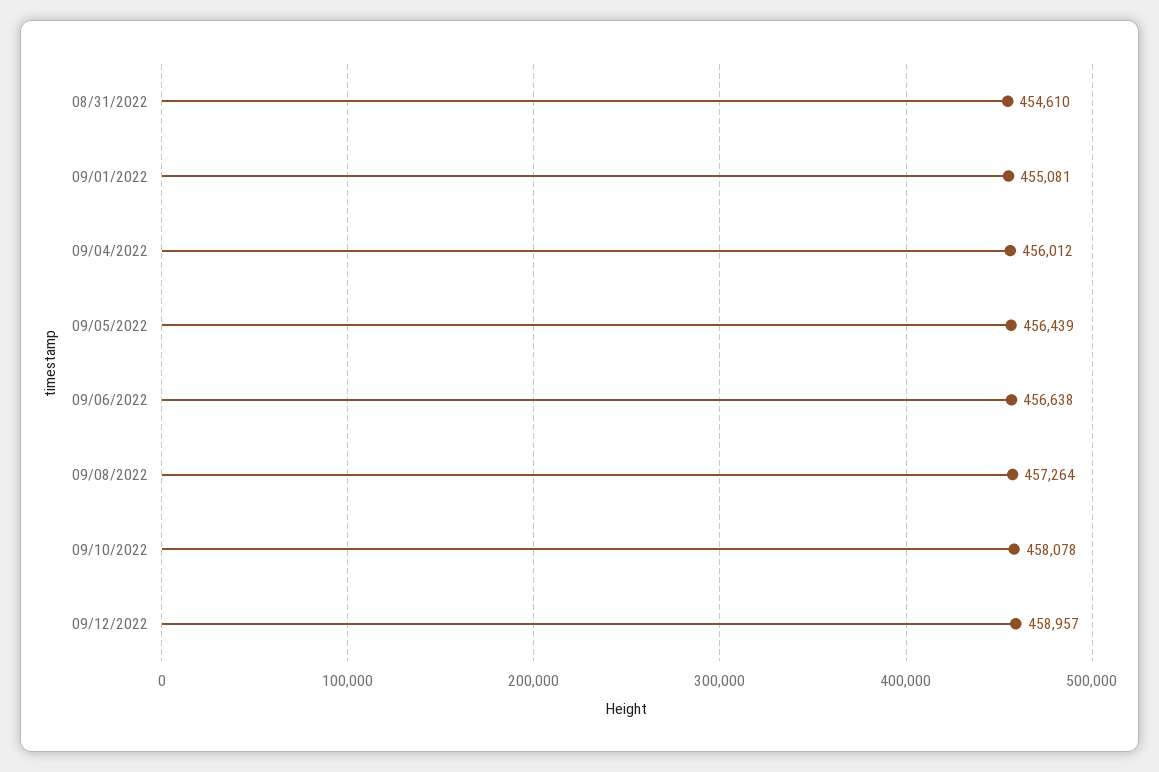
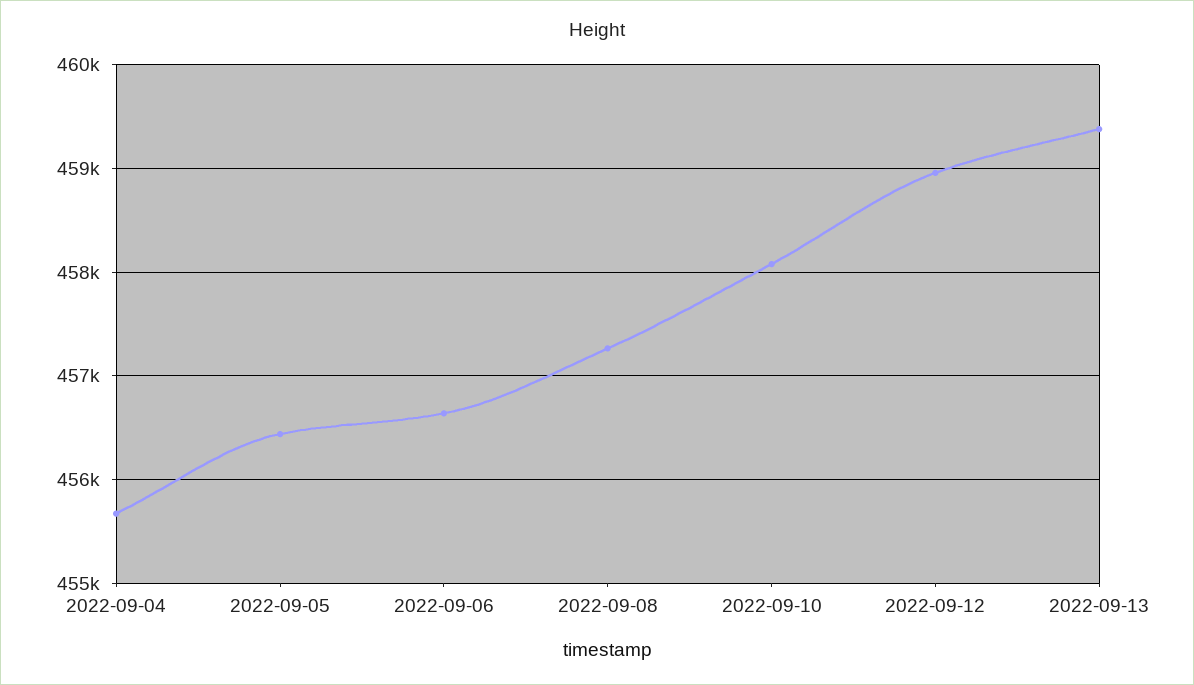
08/31/2022: 454610 -> none
09/01/2022: 455081 -> none
09/04/2022: 456012 -> 455700
2022-09-13: none -> 459400

